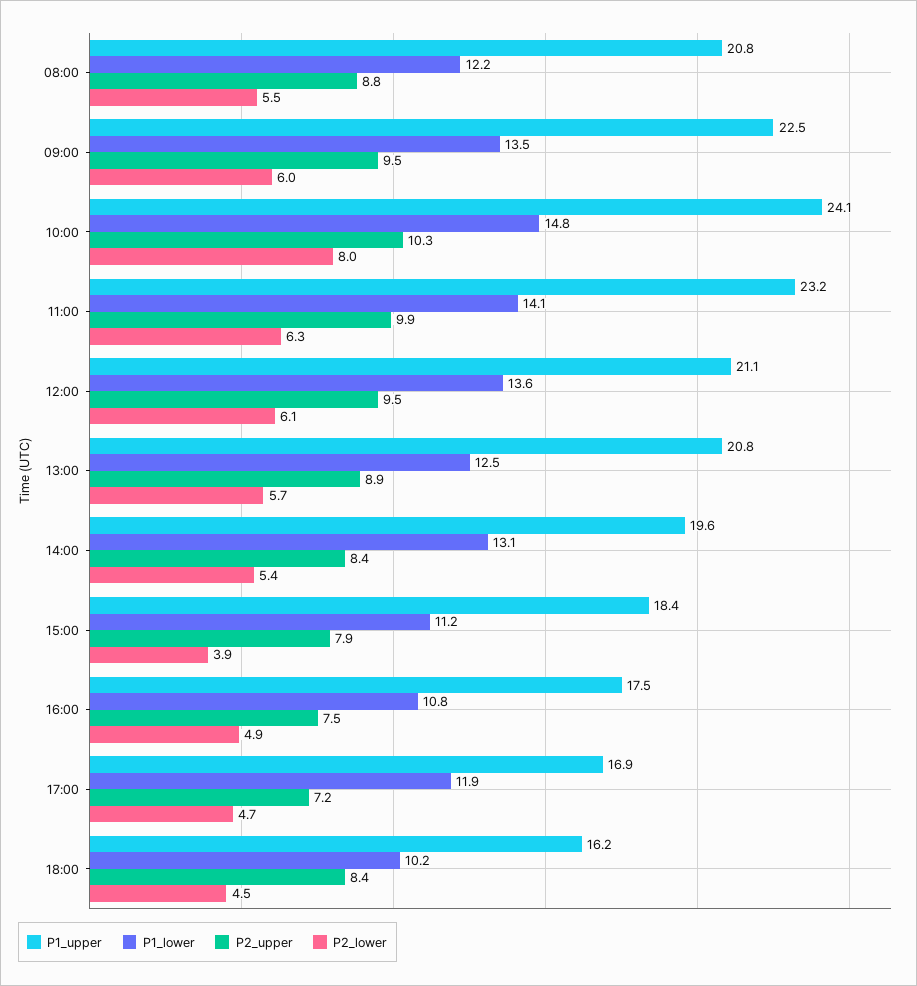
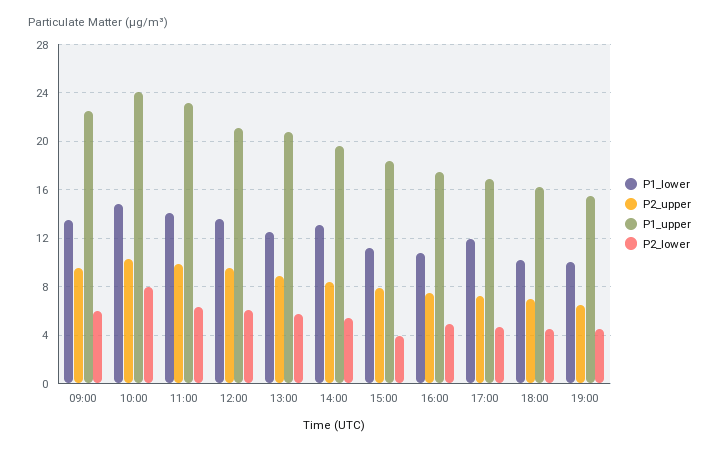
P1_upper, 08:00: 20.8 -> none
P1_lower, 08:00: 12.2 -> none
P2_upper, 08:00: 8.8 -> none
P2_lower, 08:00: 5.5 -> none
P2_upper, 18:00: 8.4 -> 7
P1_lower, 19:00: none -> 10
P2_upper, 19:00: none -> 6.5
P1_upper, 19:00: none -> 15.5
P2_lower, 19:00: none -> 4.5

